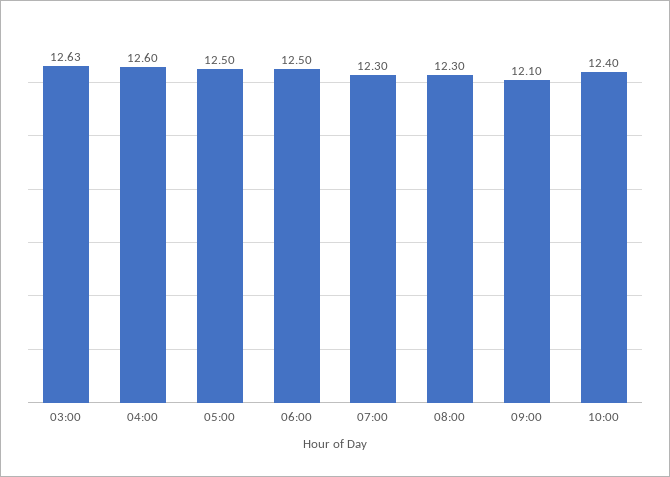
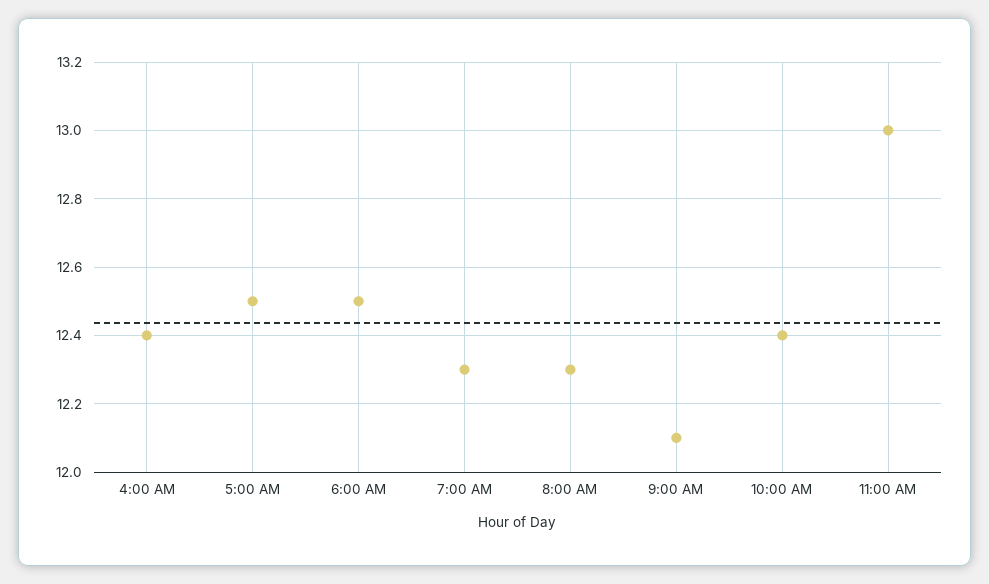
03:00: 12.63 -> none
04:00: 12.6 -> 12.4
11:00 AM: none -> 13

